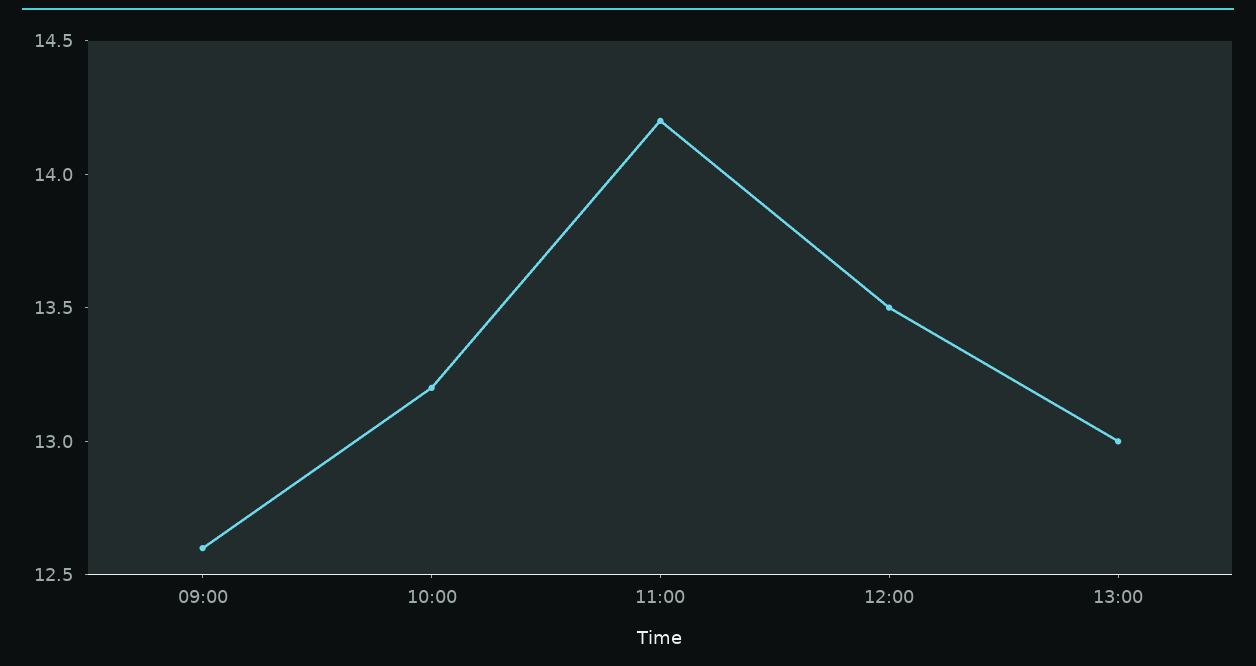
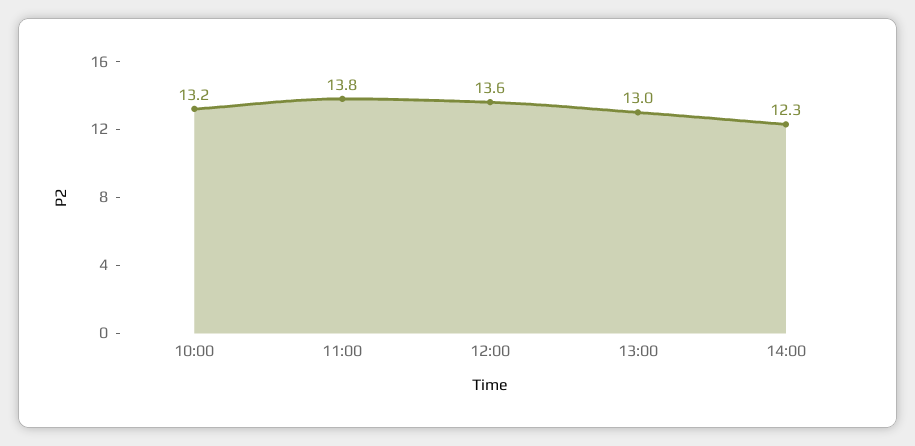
09:00: 12.6 -> none
11:00: 14.2 -> 13.8
12:00: 13.5 -> 13.6
14:00: none -> 12.3

